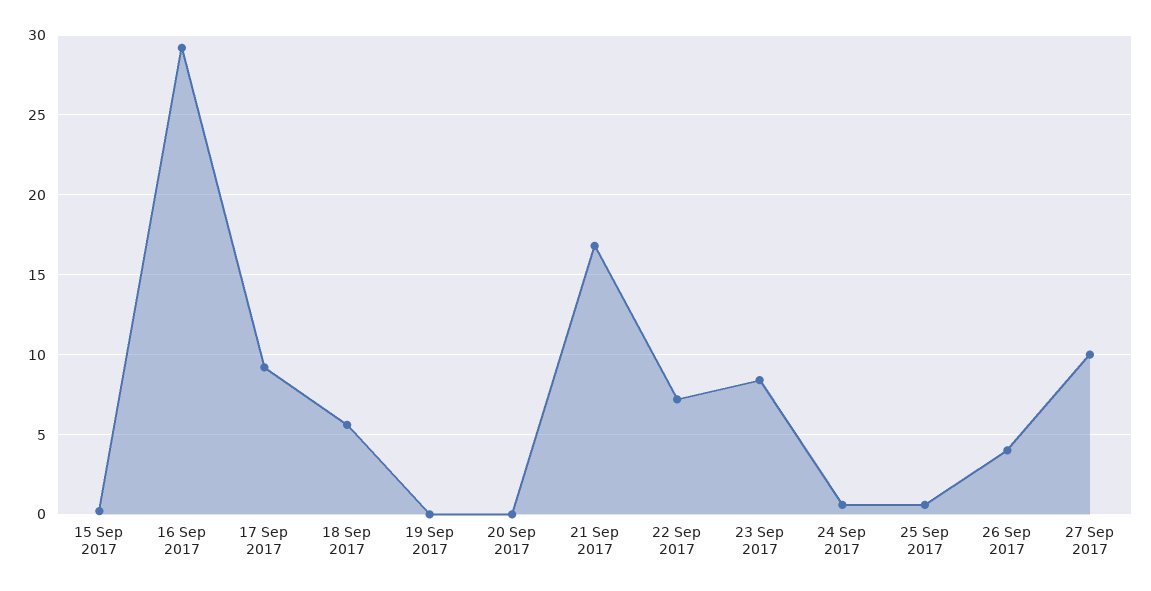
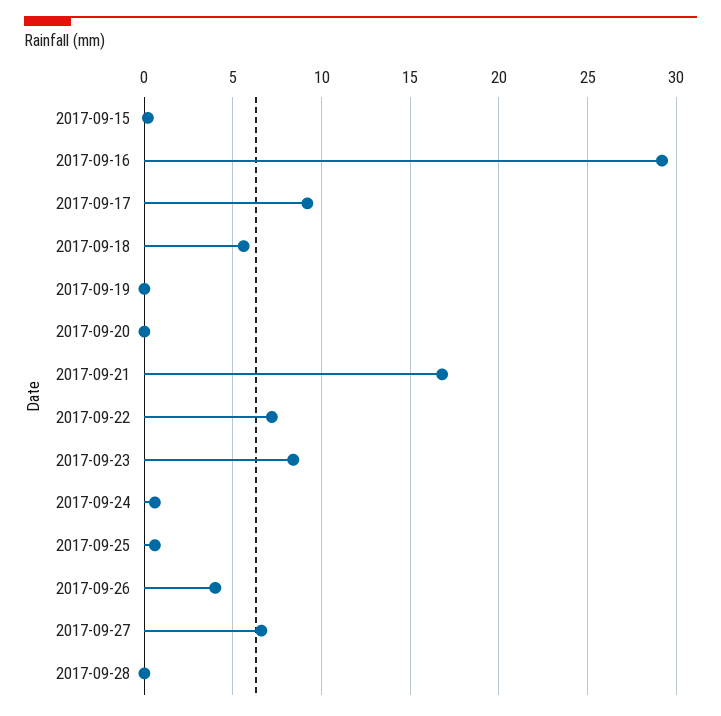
27 Sep 2017: 10 -> 6.5
2017-09-28: none -> 0

